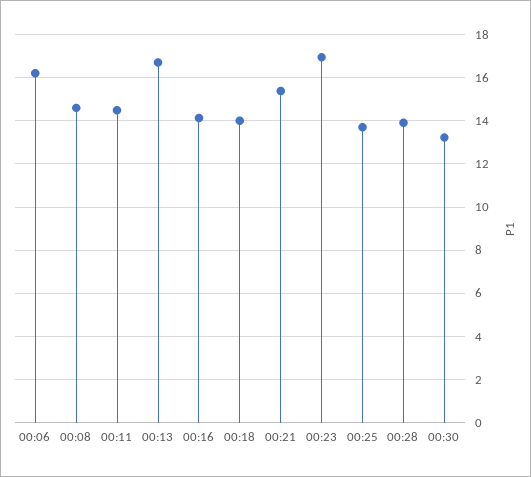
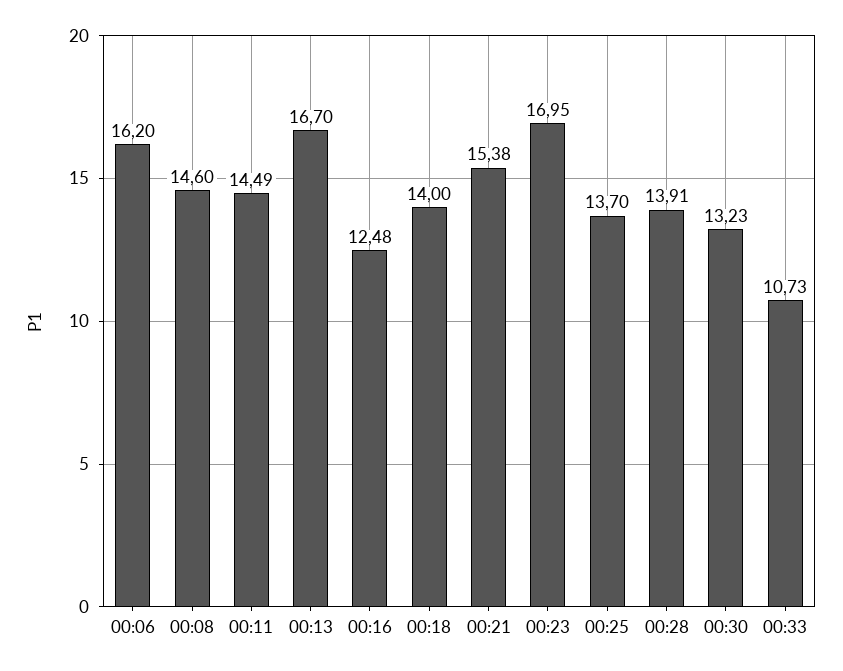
00:16: 14 -> 12.48
00:33: none -> 10.73

